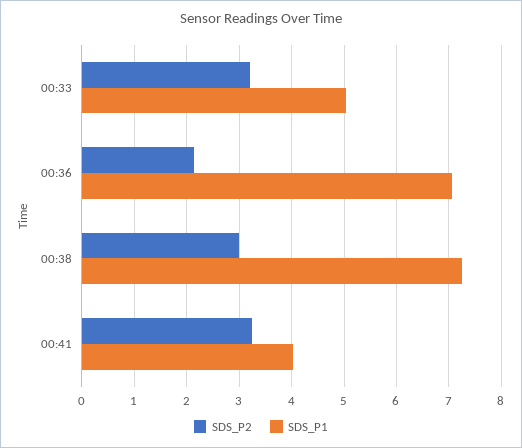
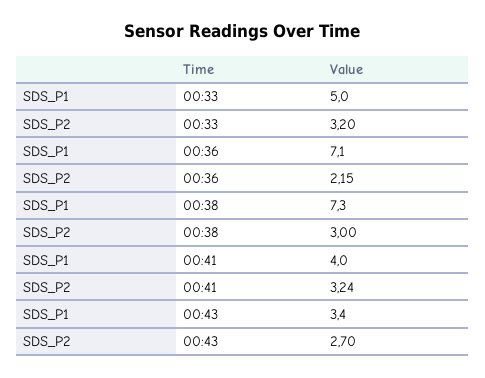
SDS_P1, 00:43: none -> 3.4
SDS_P2, 00:43: none -> 2.7

